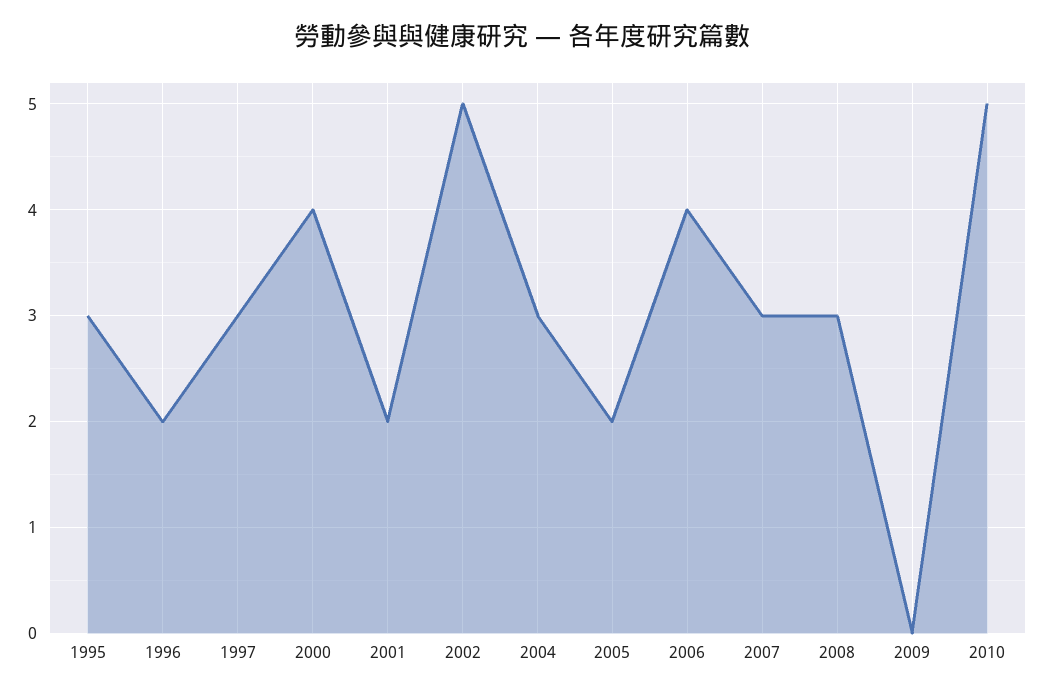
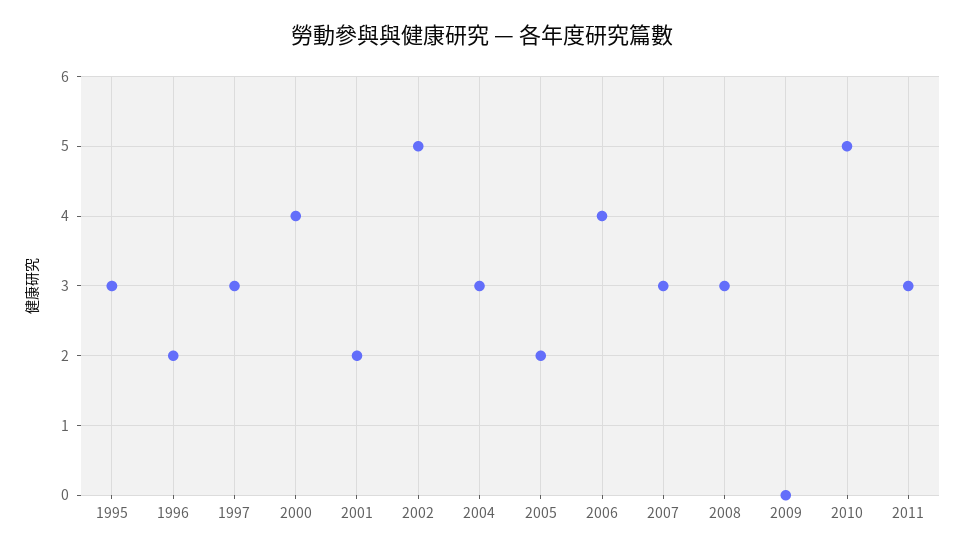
2011: none -> 3

